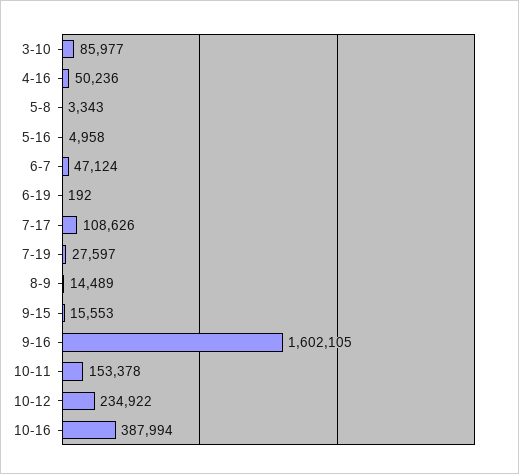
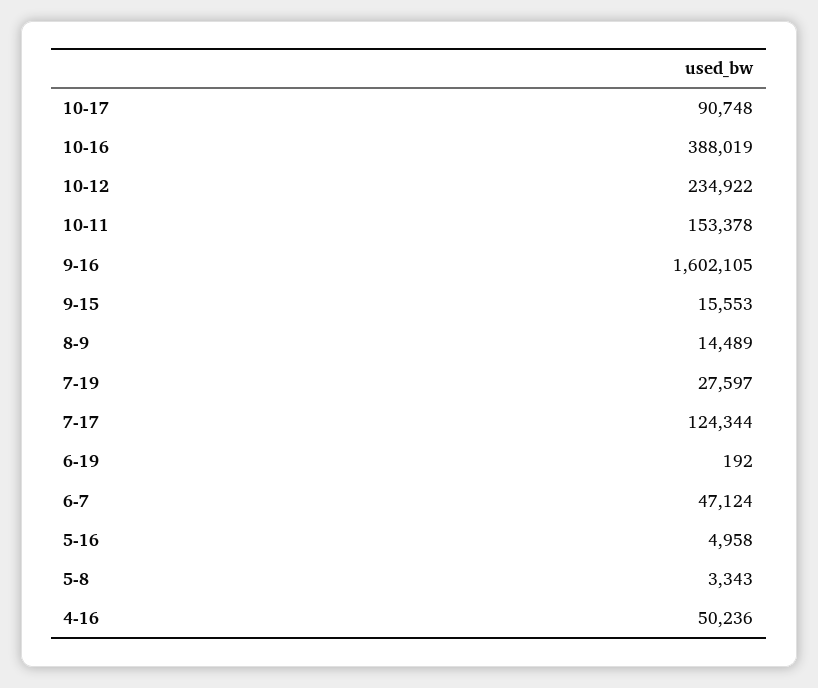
3-10: 85977 -> none
7-17: 108626 -> 124344
10-16: 387994 -> 388019
10-17: none -> 90748

